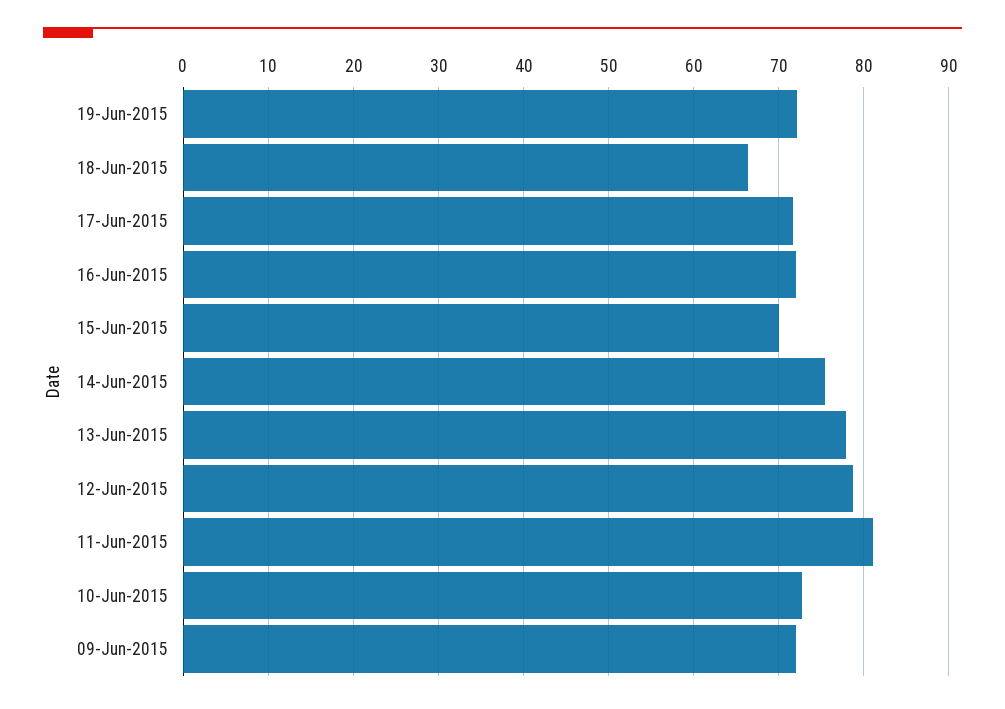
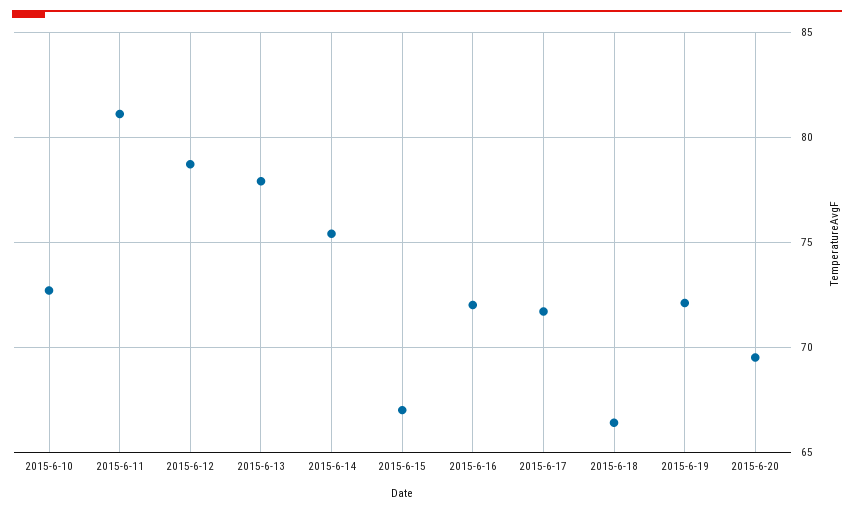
15-Jun-2015: 70 -> 67
09-Jun-2015: 72 -> none
2015-6-20: none -> 69.5

